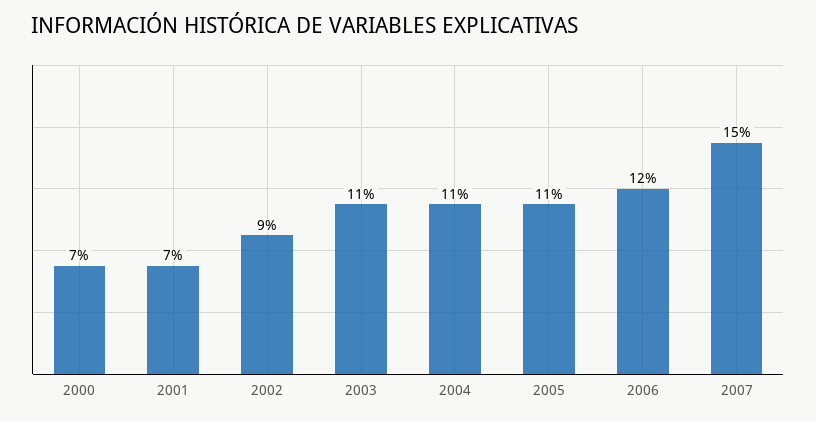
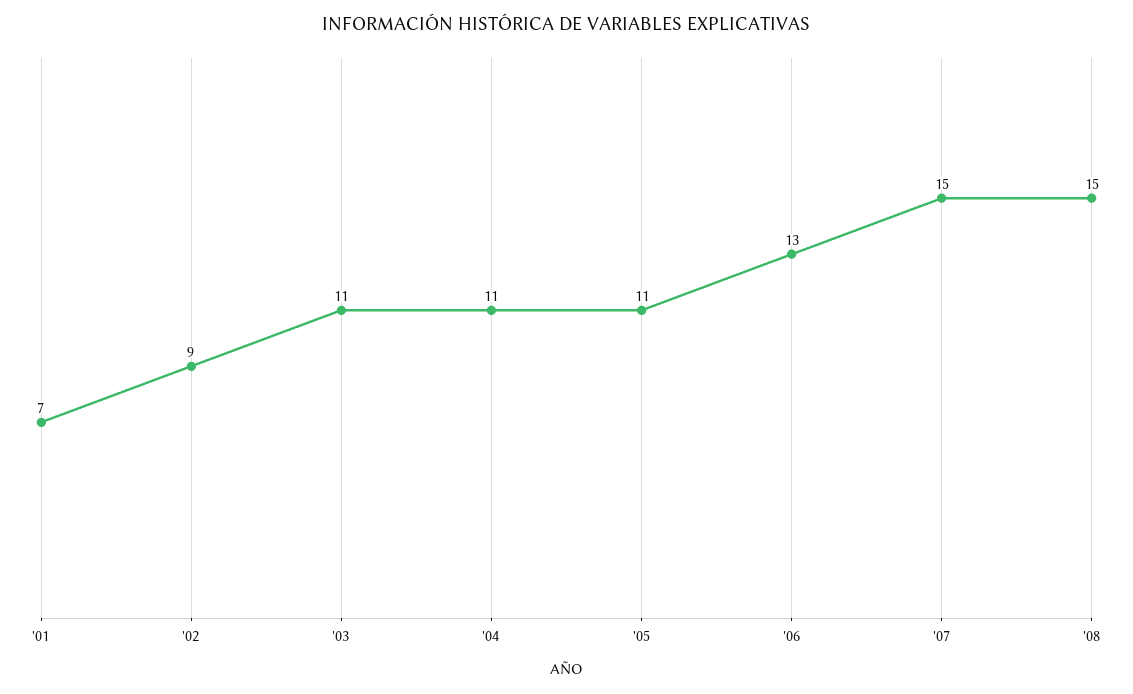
2000: 7 -> none
2006: 12 -> 13
'08: none -> 15

